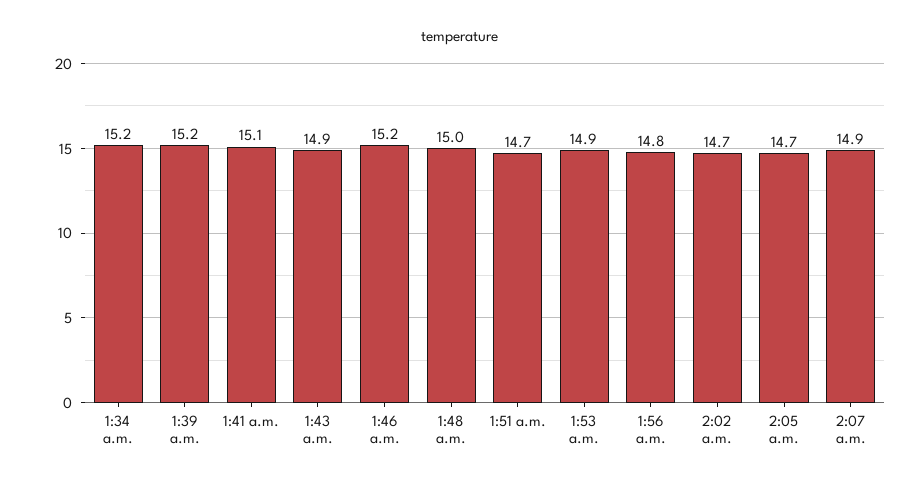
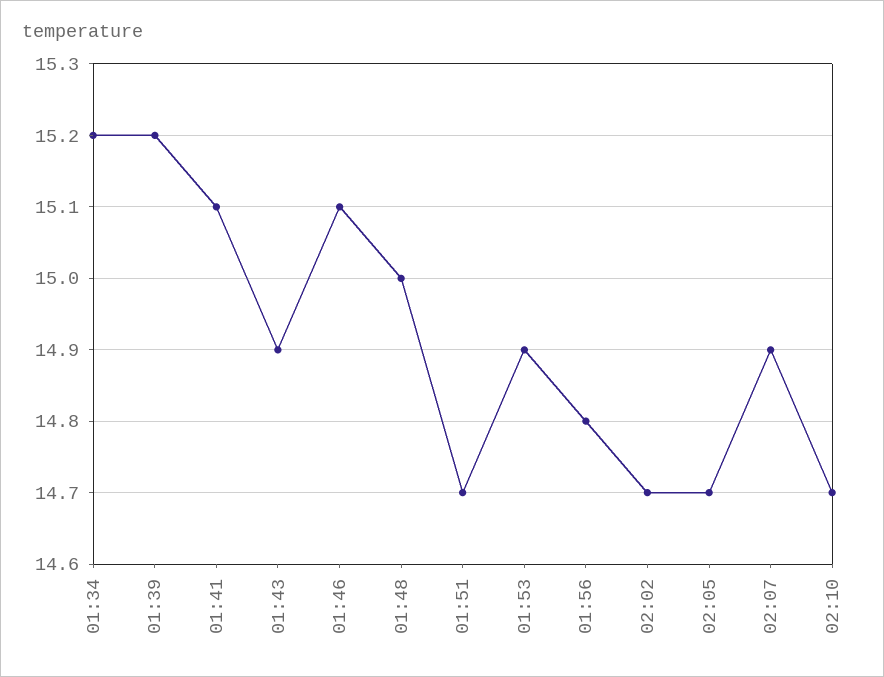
1:46 a.m.: 15.2 -> 15.1
02:10: none -> 14.7

